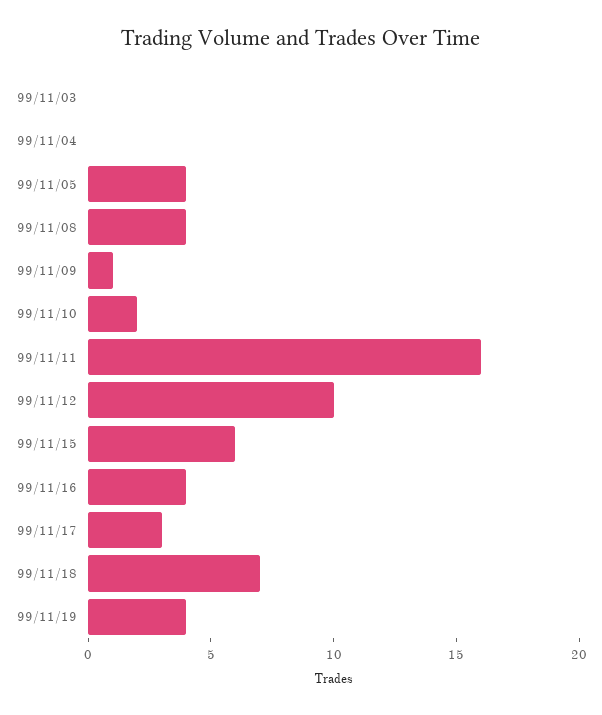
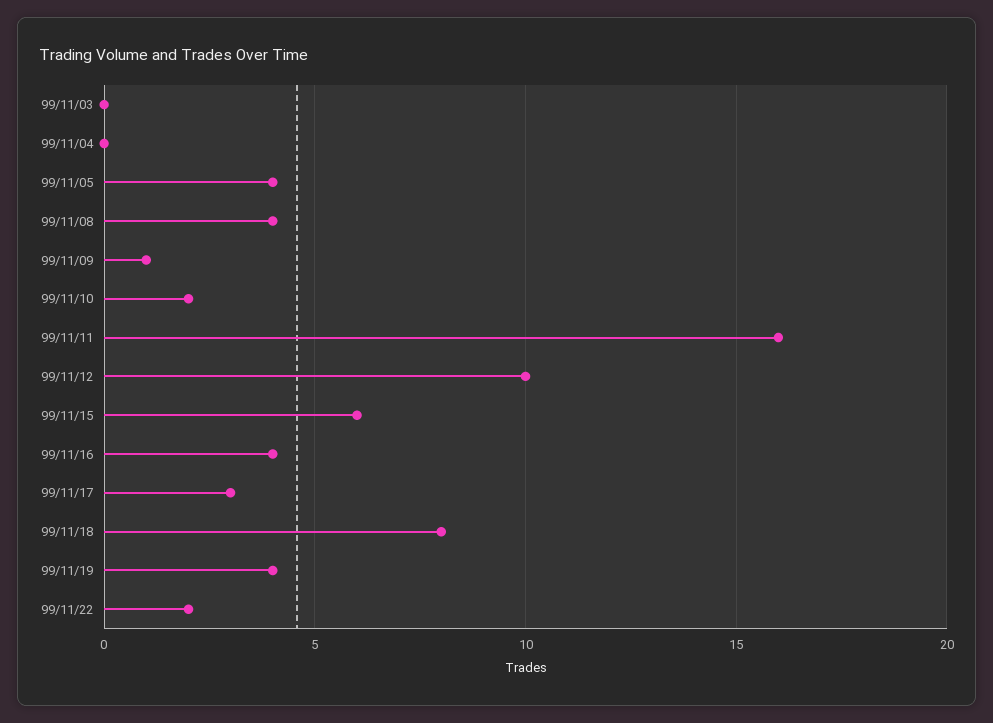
99/11/18: 7 -> 8
99/11/22: none -> 2

